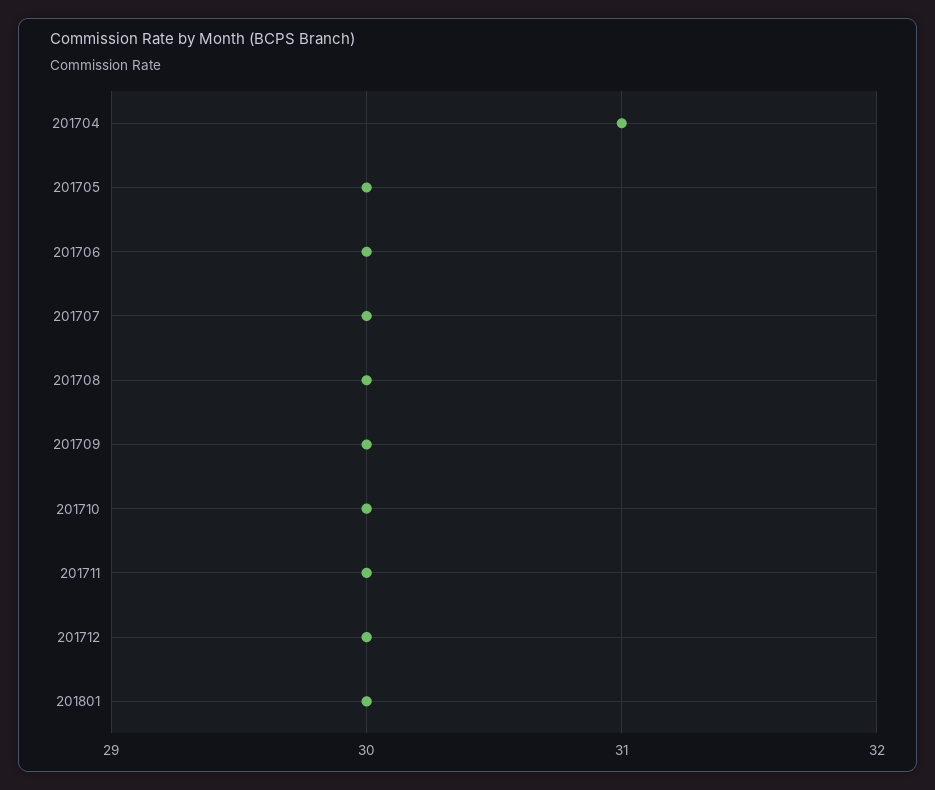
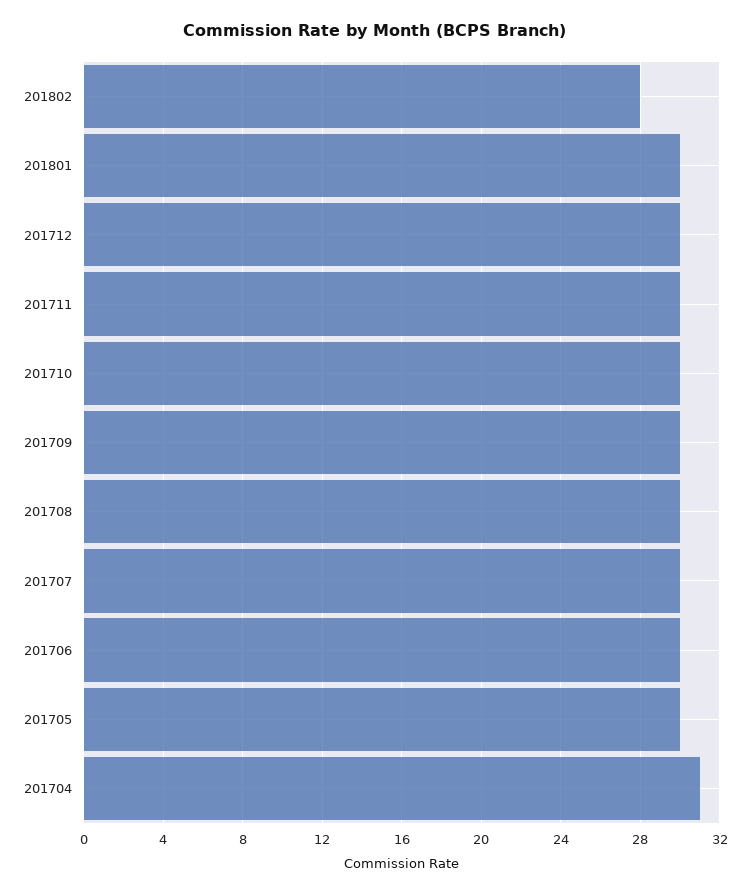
201802: none -> 28

